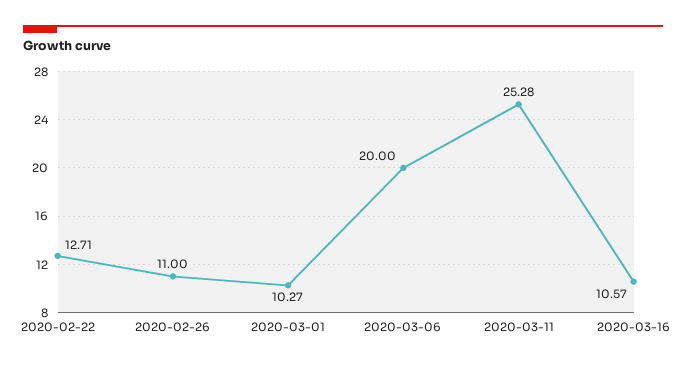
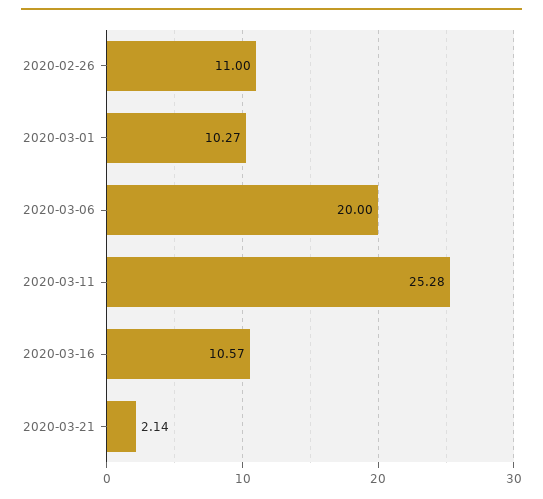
2020-02-22: 12.71 -> none
2020-03-21: none -> 2.14

